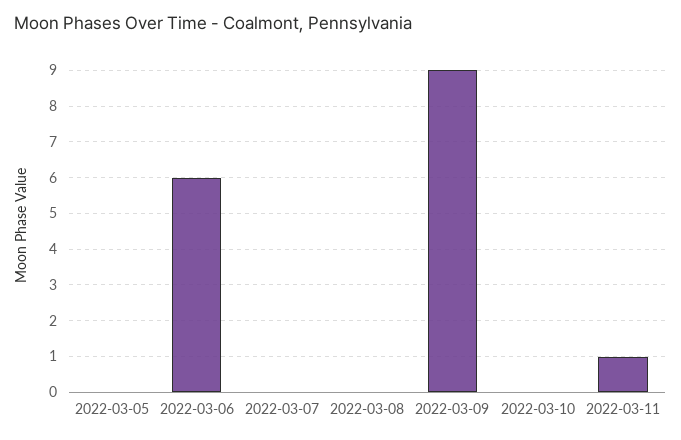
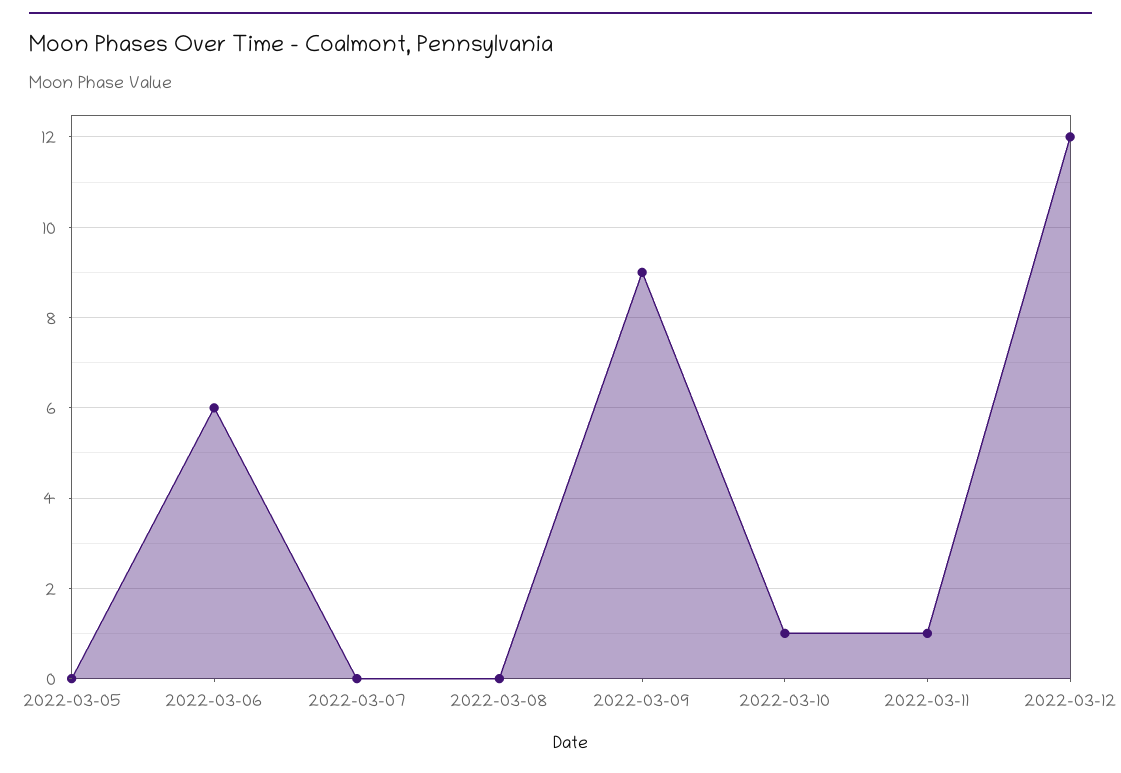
2022-03-10: 0 -> 1
2022-03-12: none -> 12

